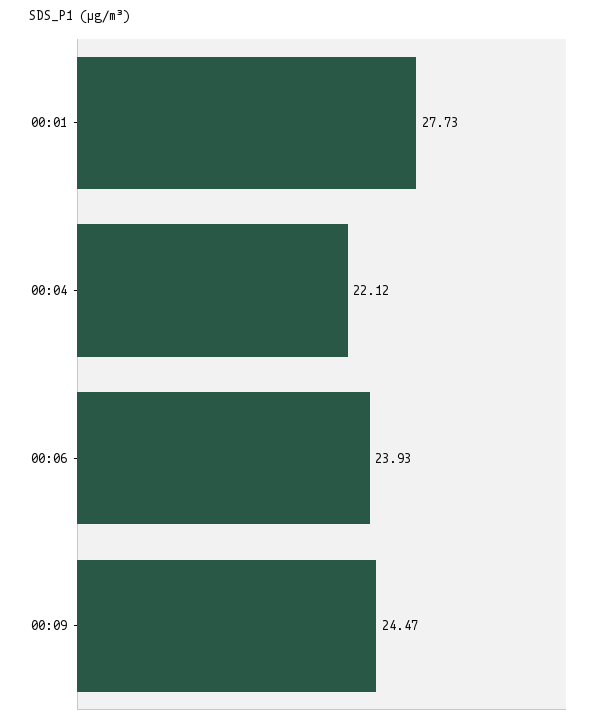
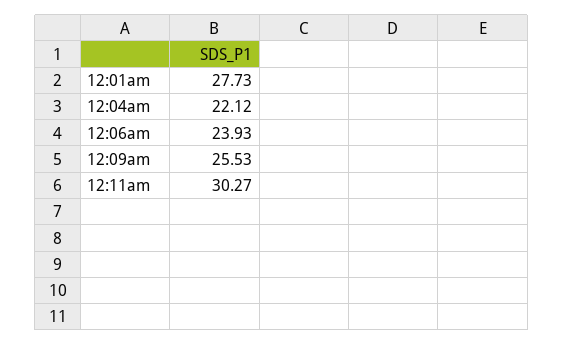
00:09: 24.47 -> 25.53
12:11am: none -> 30.27

